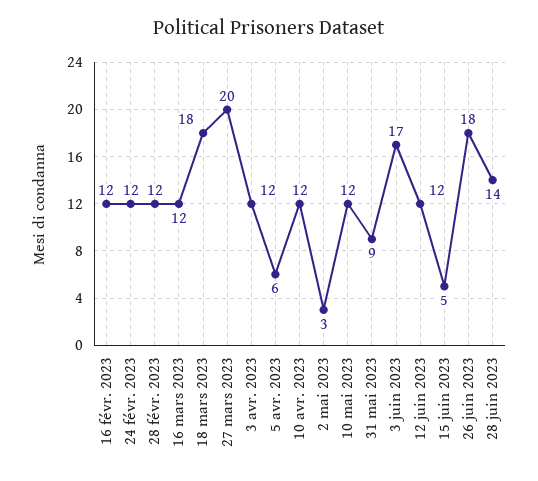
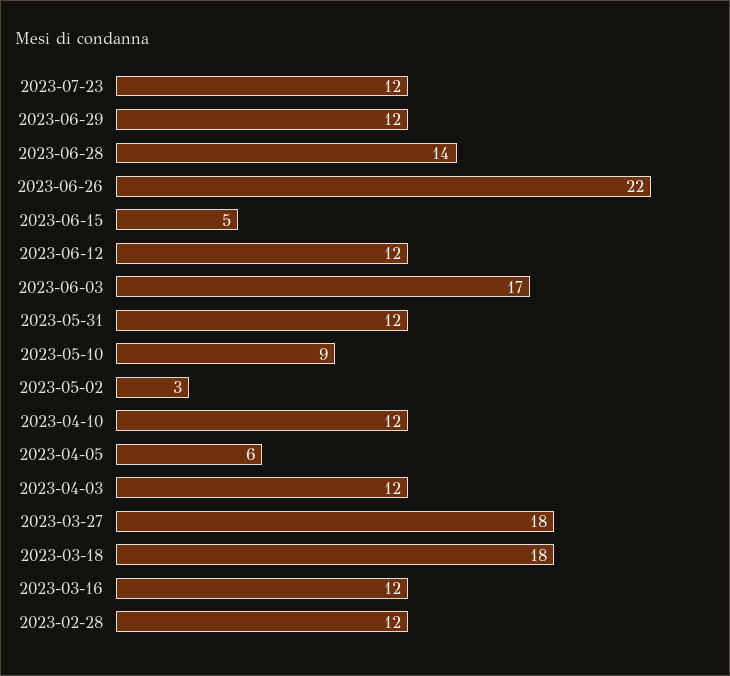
16 févr. 2023: 12 -> none
24 févr. 2023: 12 -> none
27 mars 2023: 20 -> 18
10 mai 2023: 12 -> 9
31 mai 2023: 9 -> 12
26 juin 2023: 18 -> 22
2023-07-23: none -> 12
2023-06-29: none -> 12

